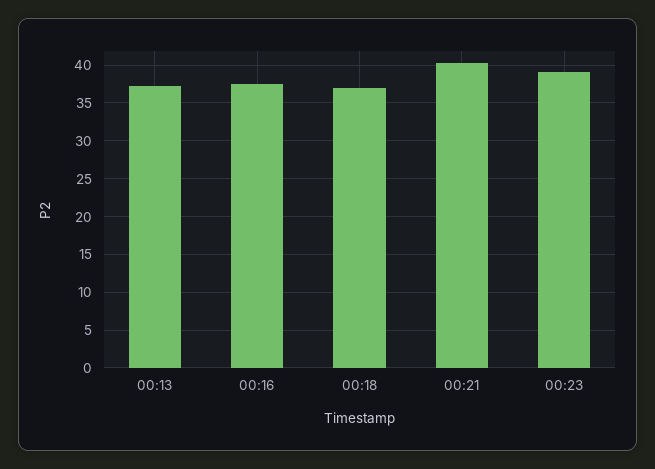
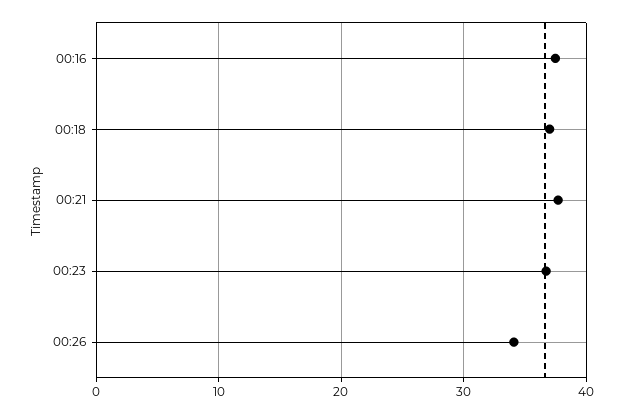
00:13: 37 -> none
00:21: 40 -> 38
00:23: 39 -> 37
00:26: none -> 34

